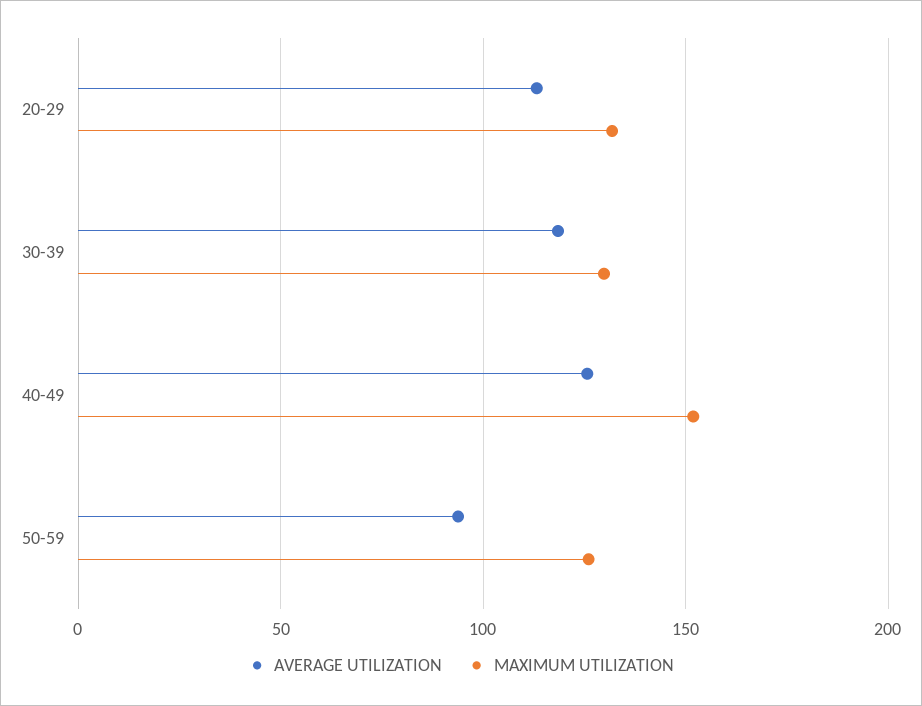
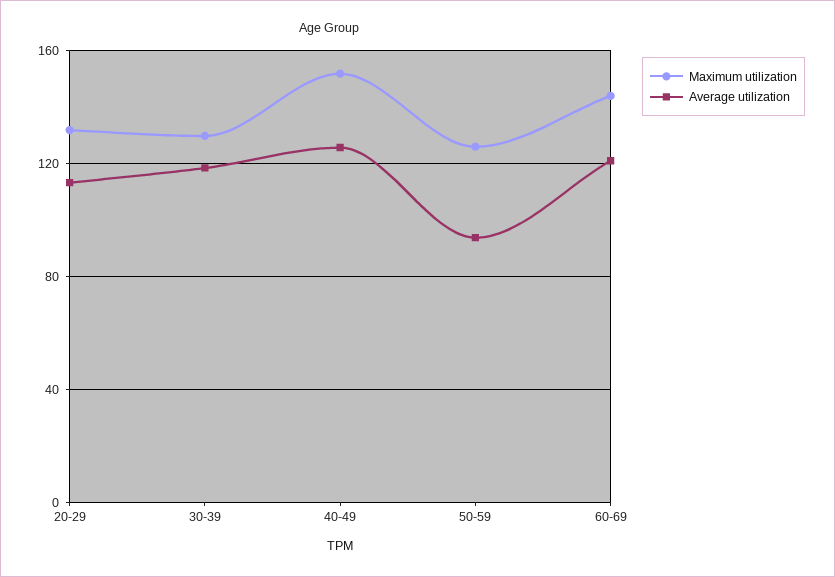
MAXIMUM UTILIZATION, 60-69: none -> 145
AVERAGE UTILIZATION, 60-69: none -> 120

